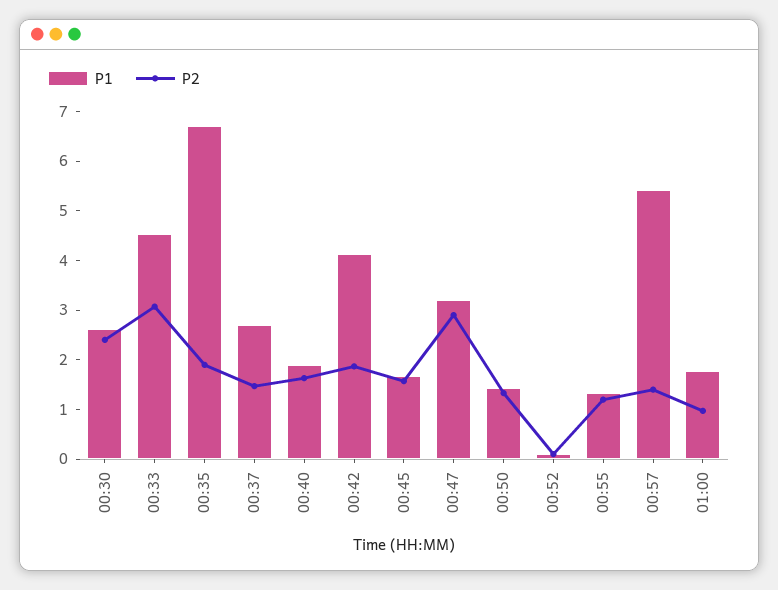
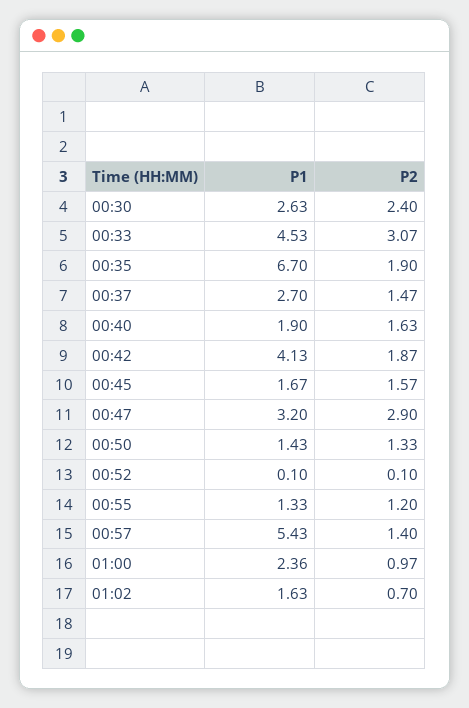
P1, 01:00: 1.8 -> 2.36
P1, 01:02: none -> 1.63
P2, 01:02: none -> 0.7

